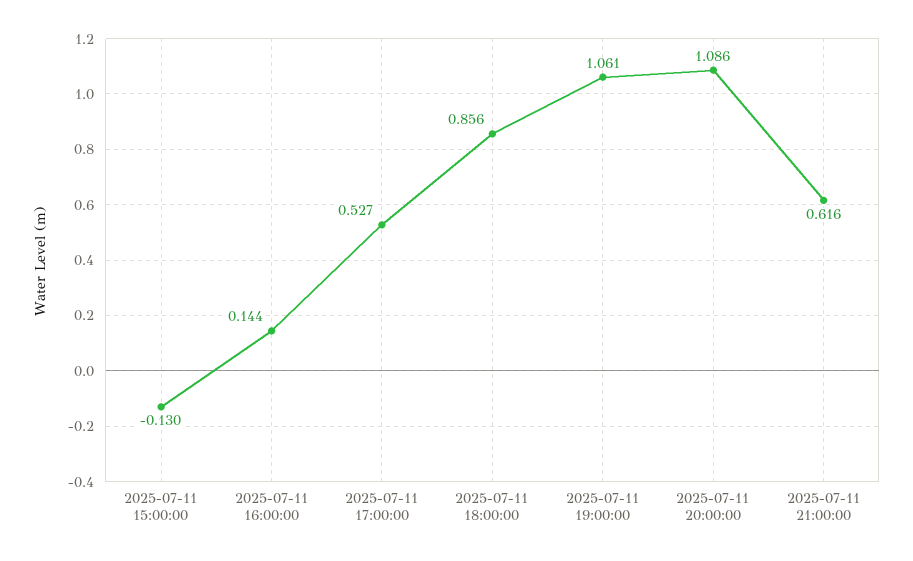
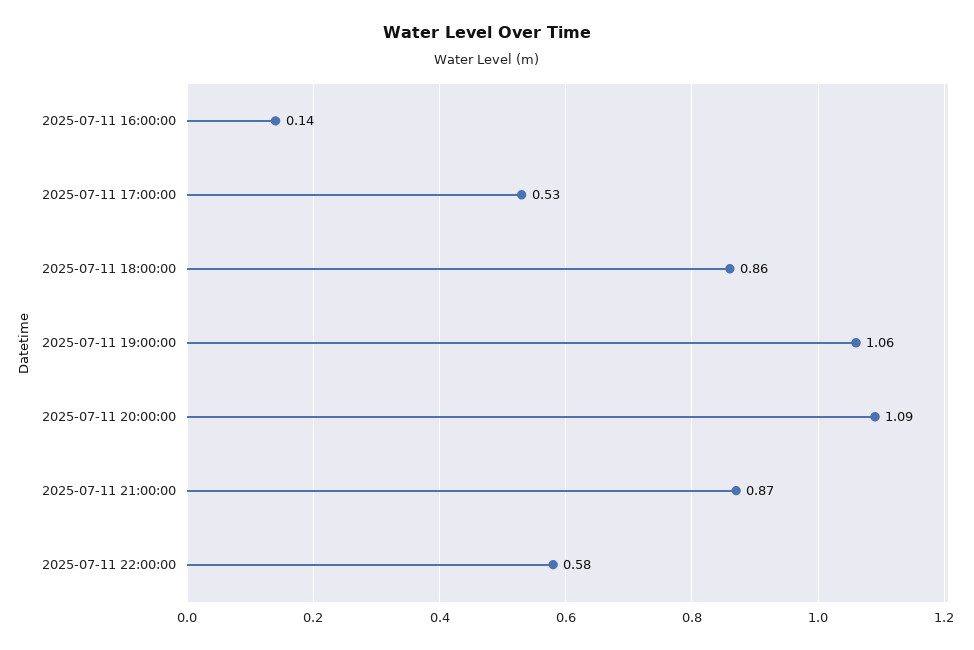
2025-07-11 15:00:00: -0.13 -> none
2025-07-11 21:00:00: 0.616 -> 0.87
2025-07-11 22:00:00: none -> 0.58

